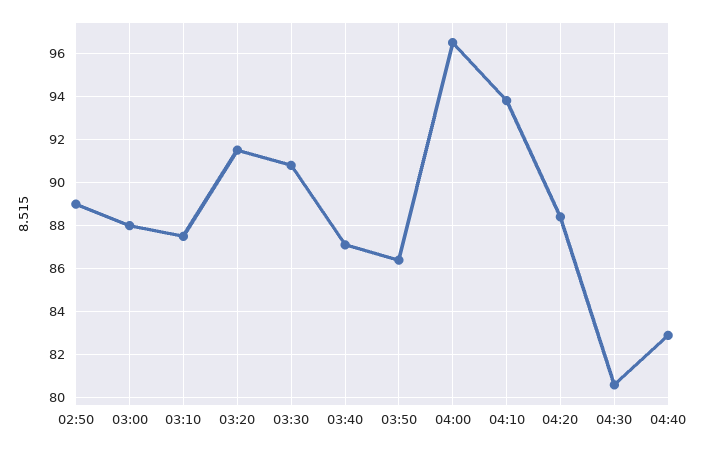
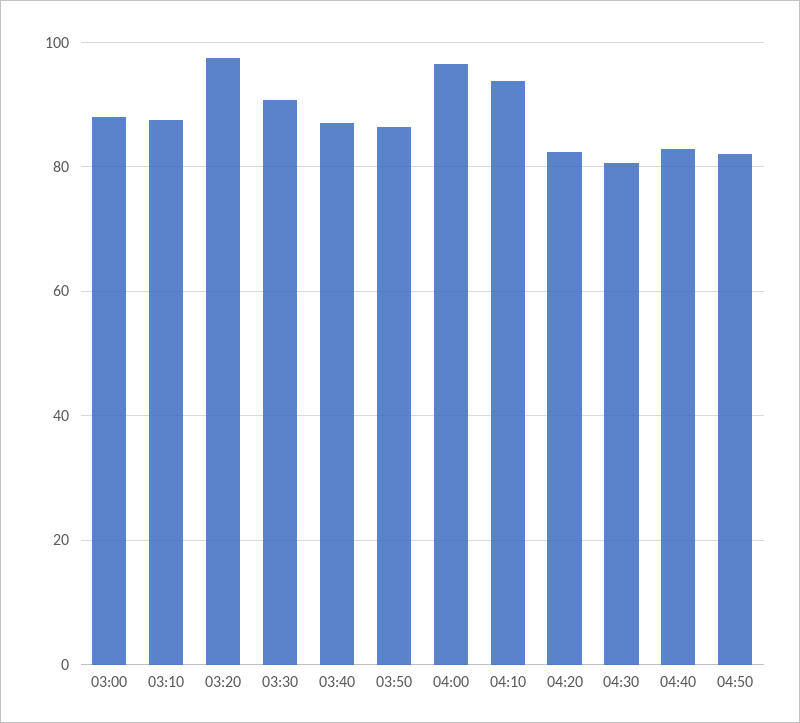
02:50: 89 -> none
03:20: 91.5 -> 98
04:20: 88.5 -> 82
04:50: none -> 82

